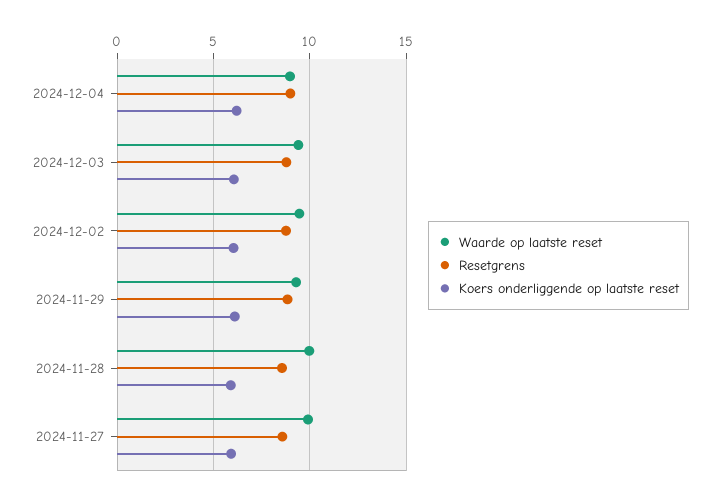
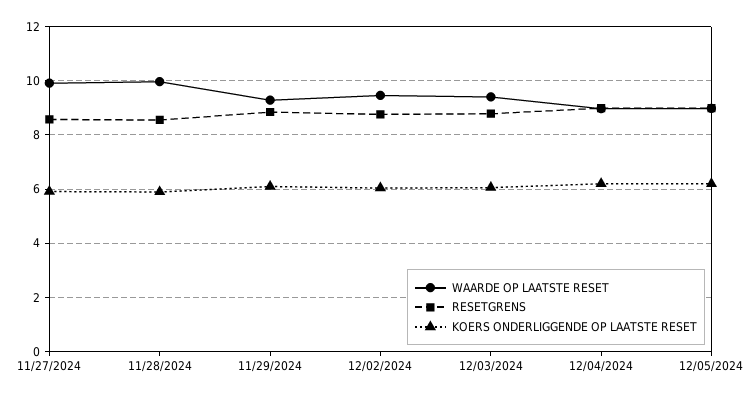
Waarde op laatste reset, 12/05/2024: none -> 9
Resetgrens, 12/05/2024: none -> 9
Koers onderliggende op laatste reset, 12/05/2024: none -> 6.25

